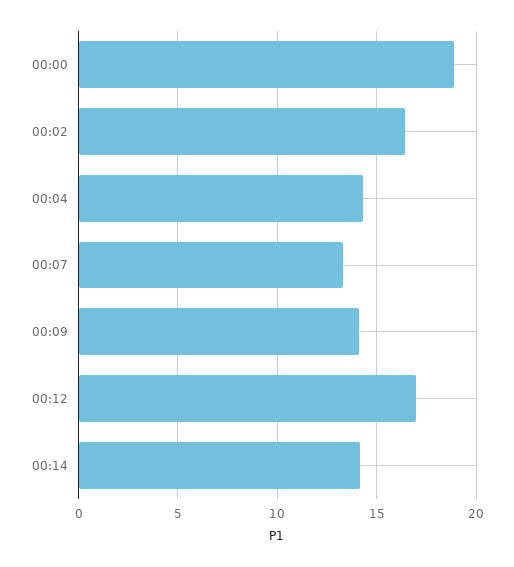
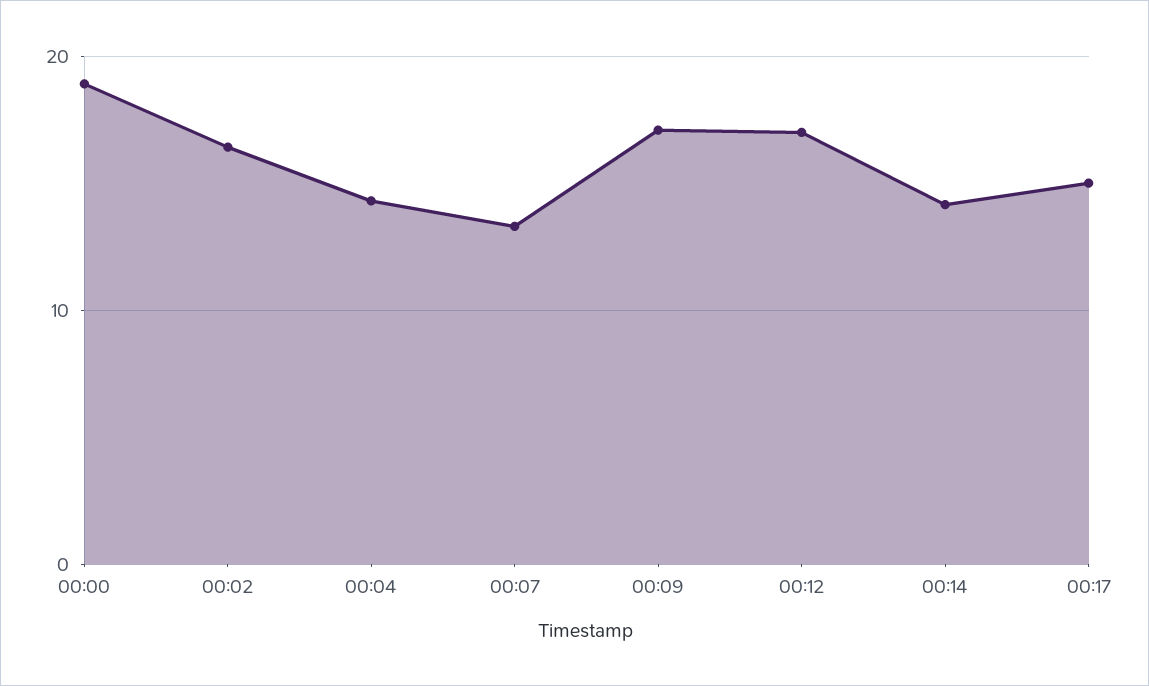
00:09: 14 -> 17
00:17: none -> 15

